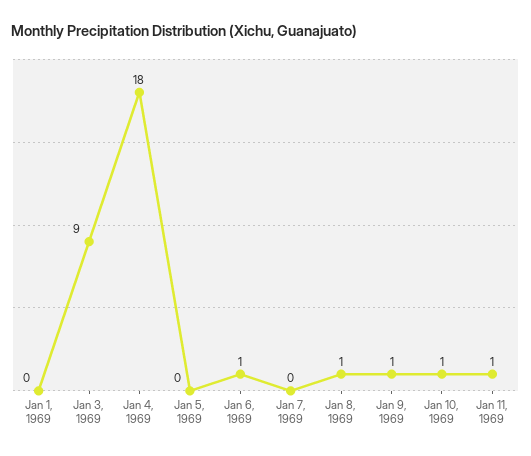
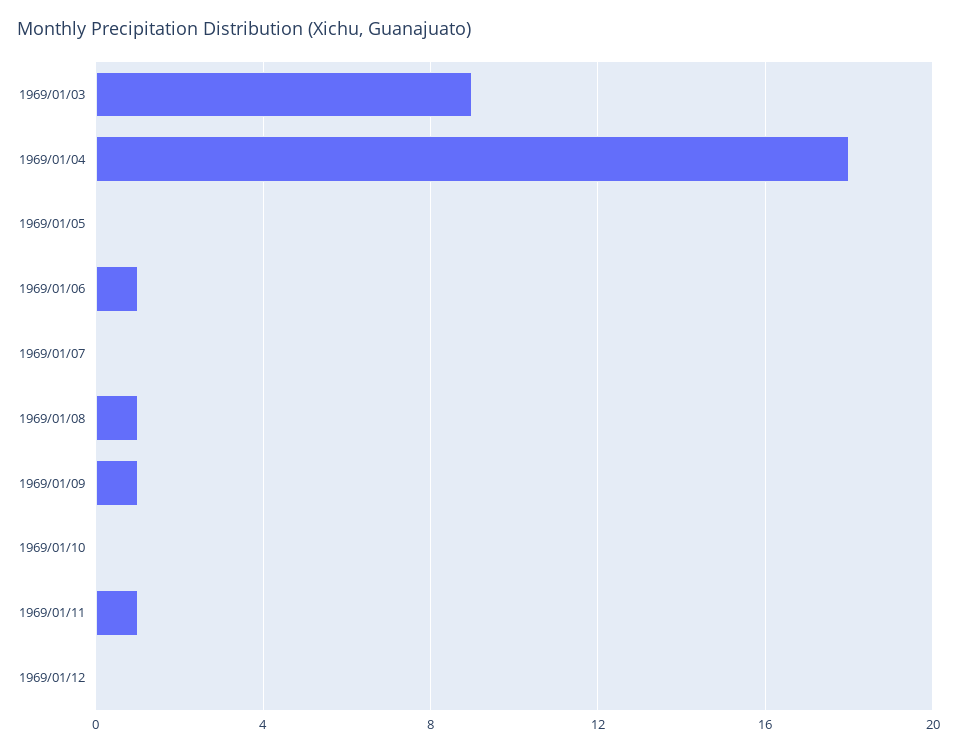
Jan 1, 1969: 0 -> none
Jan 10, 1969: 1 -> 0
1969/01/12: none -> 0

